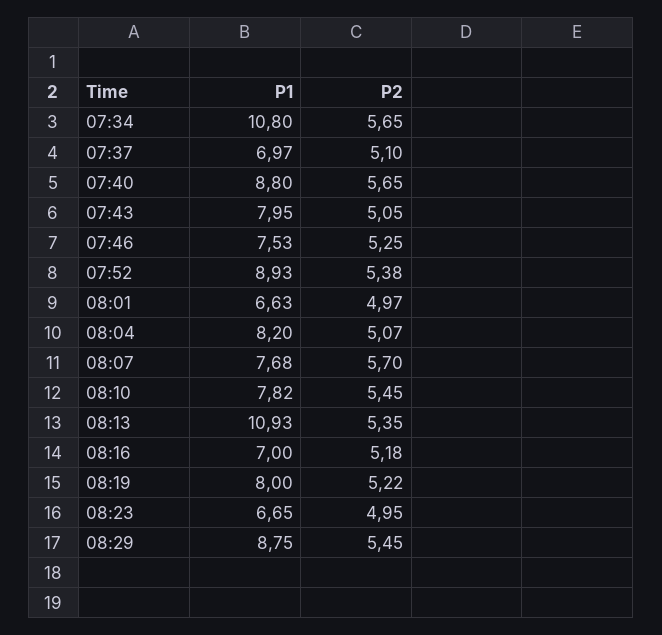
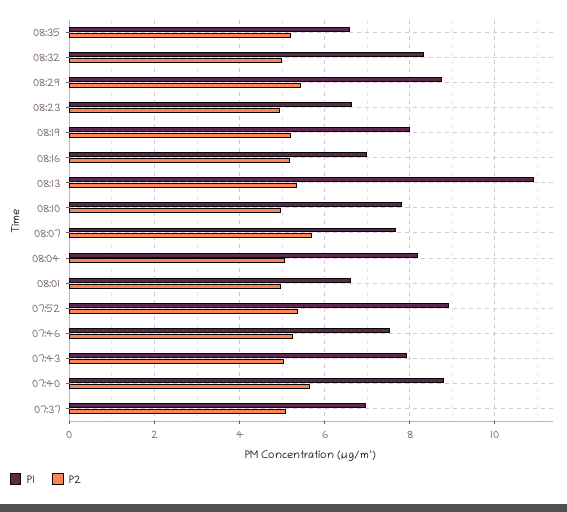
P1, 07:34: 10.8 -> none
P2, 07:34: 5.65 -> none
P2, 08:10: 5.45 -> 5
P1, 08:35: none -> 6.6
P2, 08:35: none -> 5.2
P1, 08:32: none -> 8.4
P2, 08:32: none -> 5

